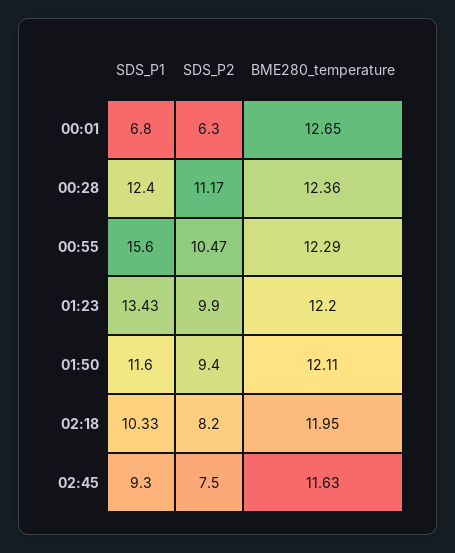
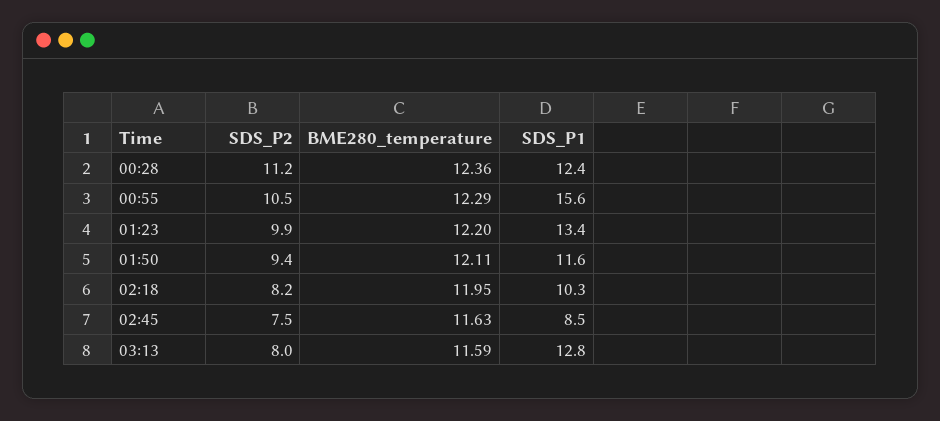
SDS_P1, 00:01: 6.8 -> none
SDS_P2, 00:01: 6.3 -> none
BME280_temperature, 00:01: 12.65 -> none
SDS_P1, 02:45: 9.3 -> 8.5
SDS_P2, 03:13: none -> 8
BME280_temperature, 03:13: none -> 11.59
SDS_P1, 03:13: none -> 12.8

